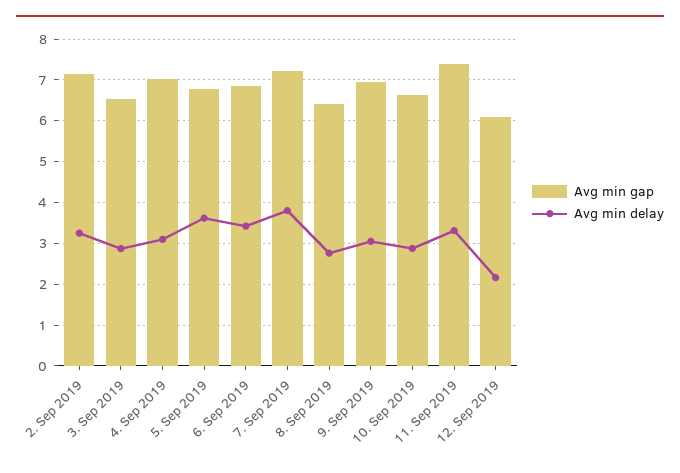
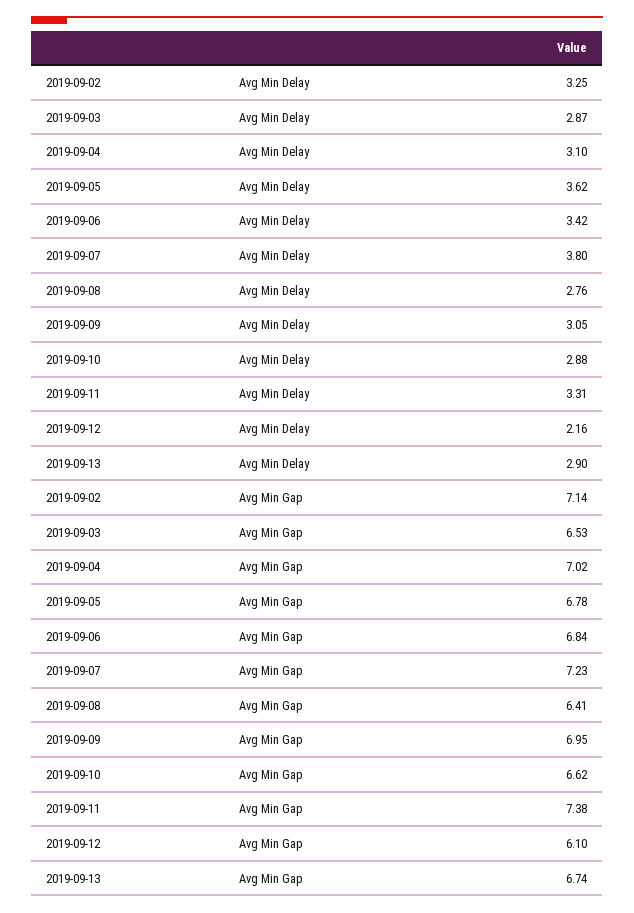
Avg min delay, 2019-09-13: none -> 2.9
Avg min gap, 2019-09-13: none -> 6.74

